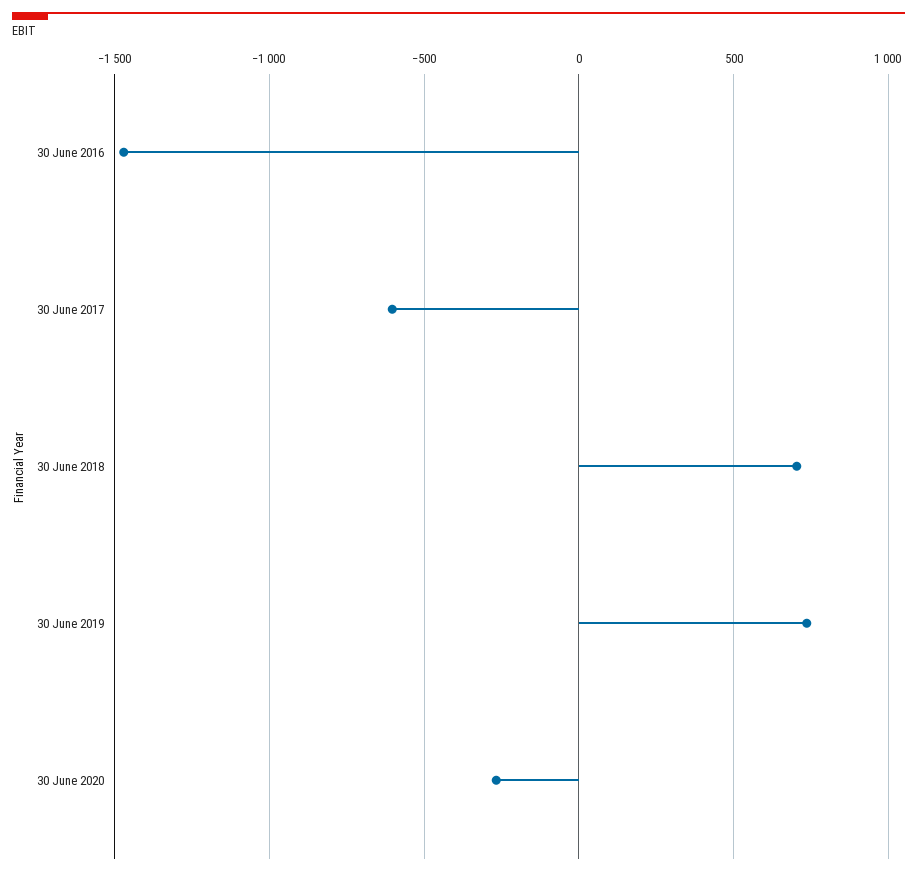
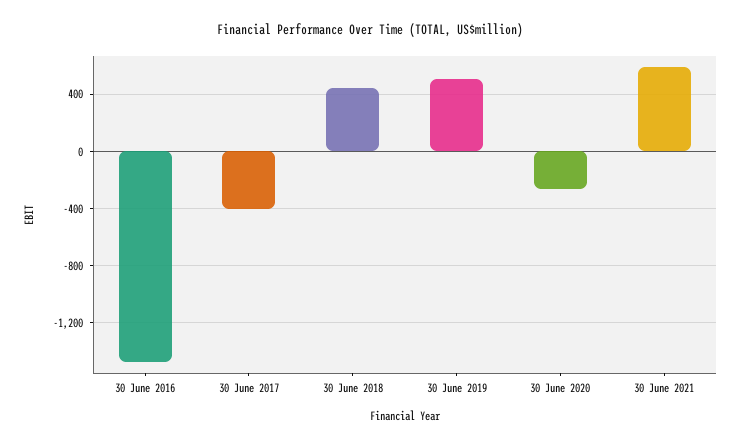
30 June 2017: -600 -> -400
30 June 2018: 700 -> 450
30 June 2019: 750 -> 500
30 June 2021: none -> 600

